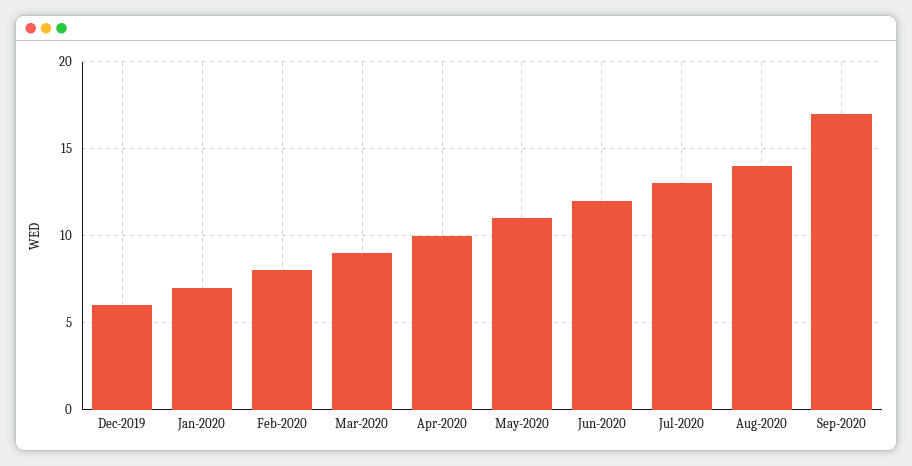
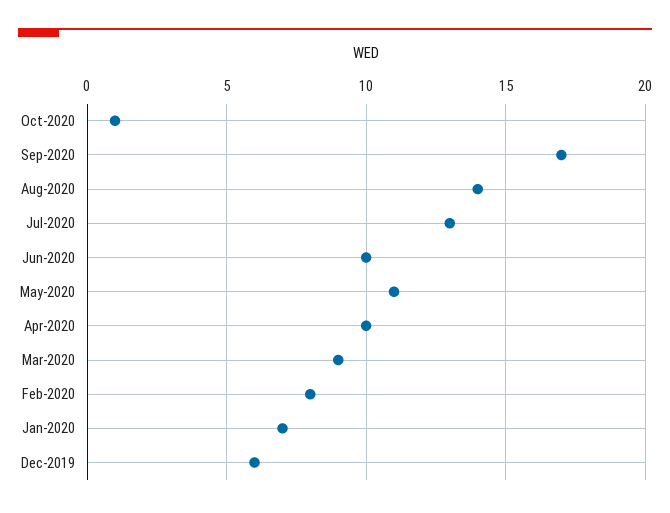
Jun-2020: 12 -> 10
Oct-2020: none -> 1

